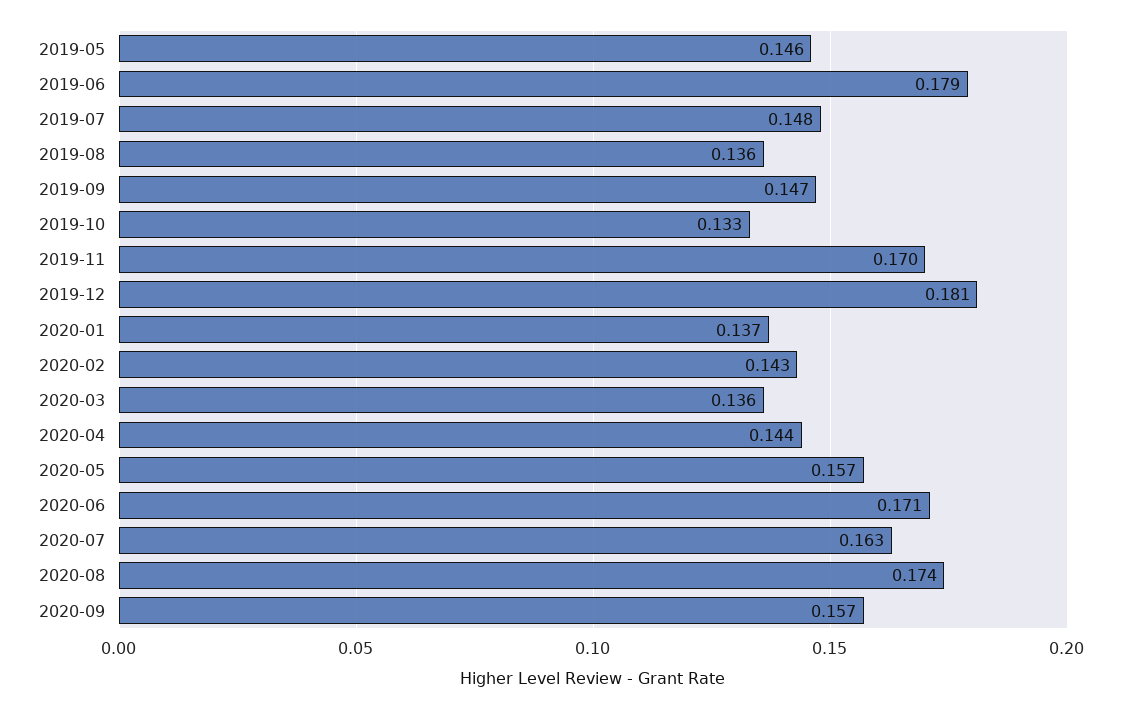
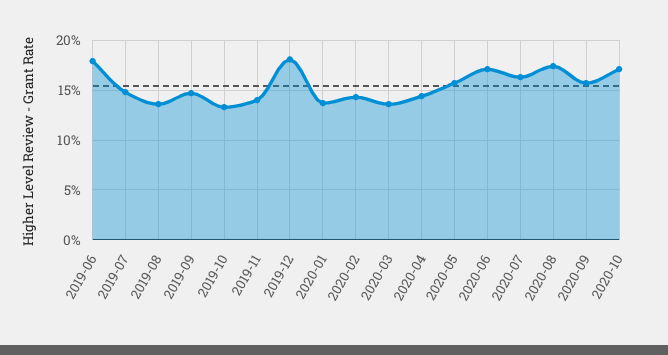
2019-05: 0.146 -> none
2019-11: 0.17 -> 0.14
2020-10: none -> 0.17

